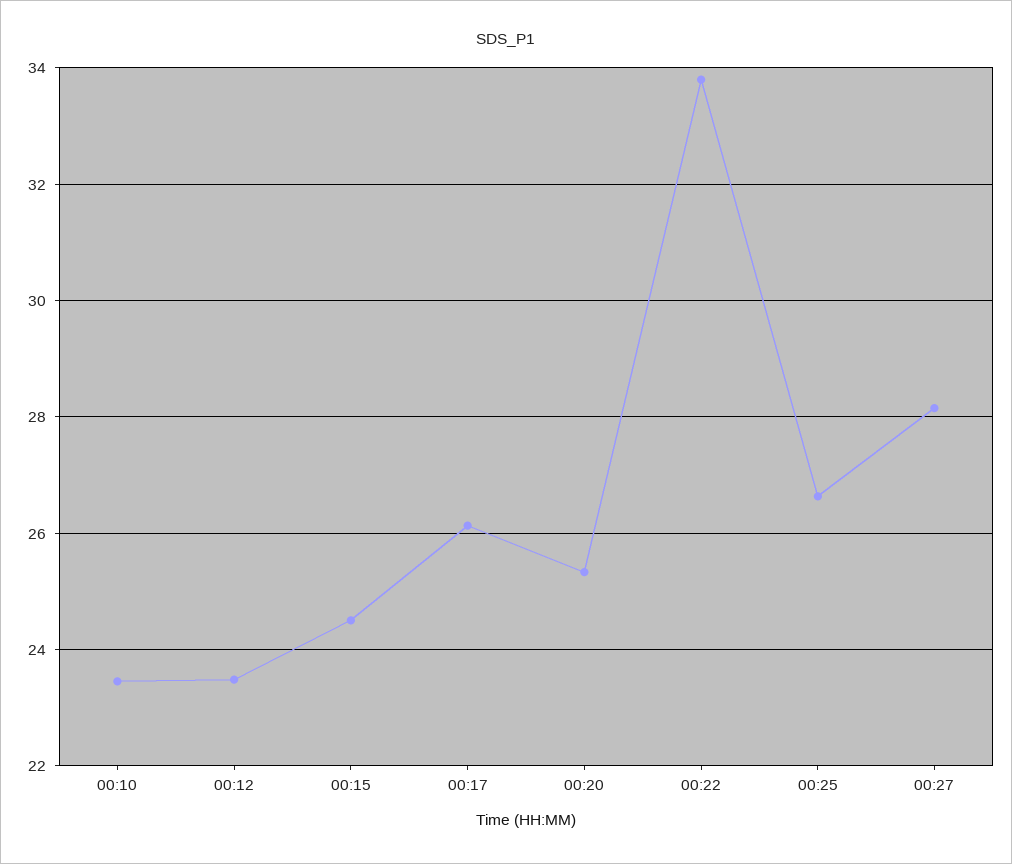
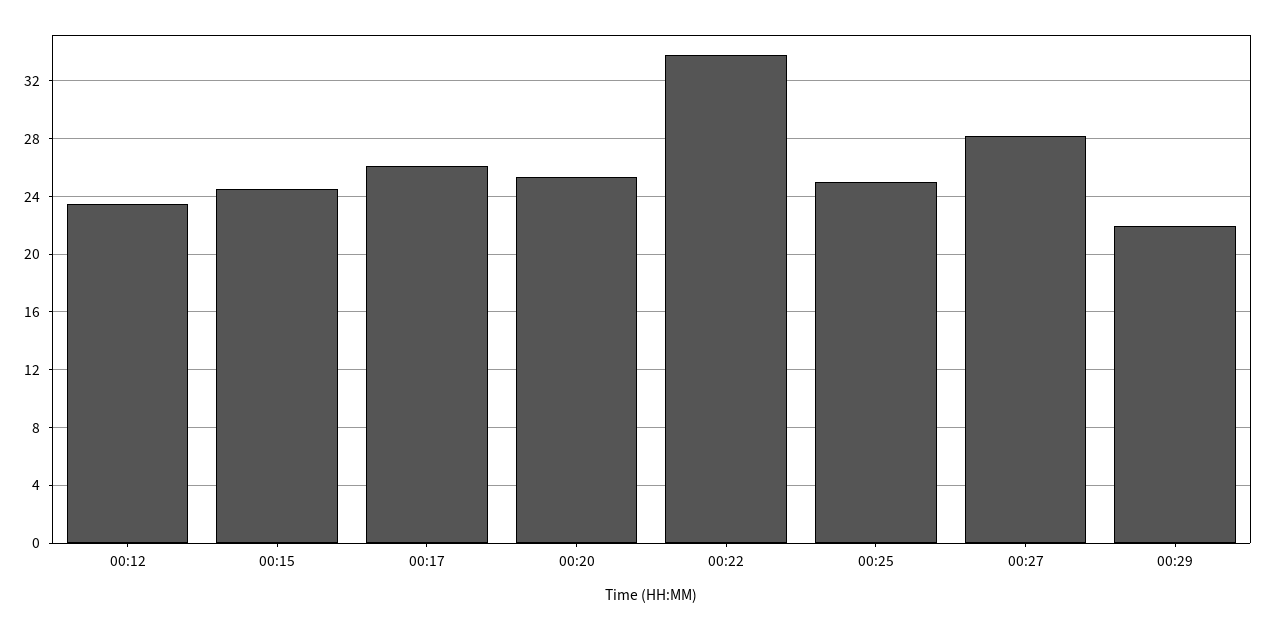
00:10: 23.4 -> none
00:25: 26.6 -> 25
00:29: none -> 22

